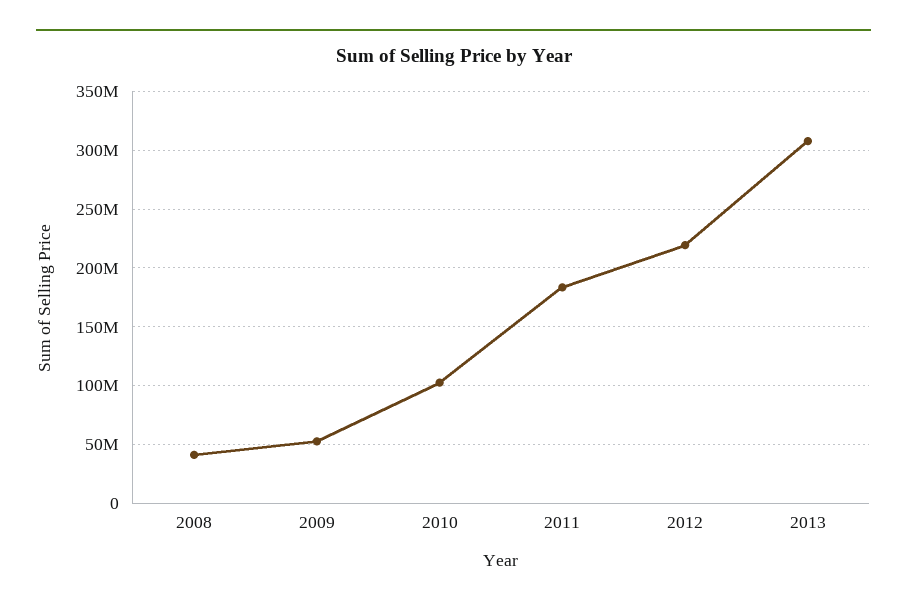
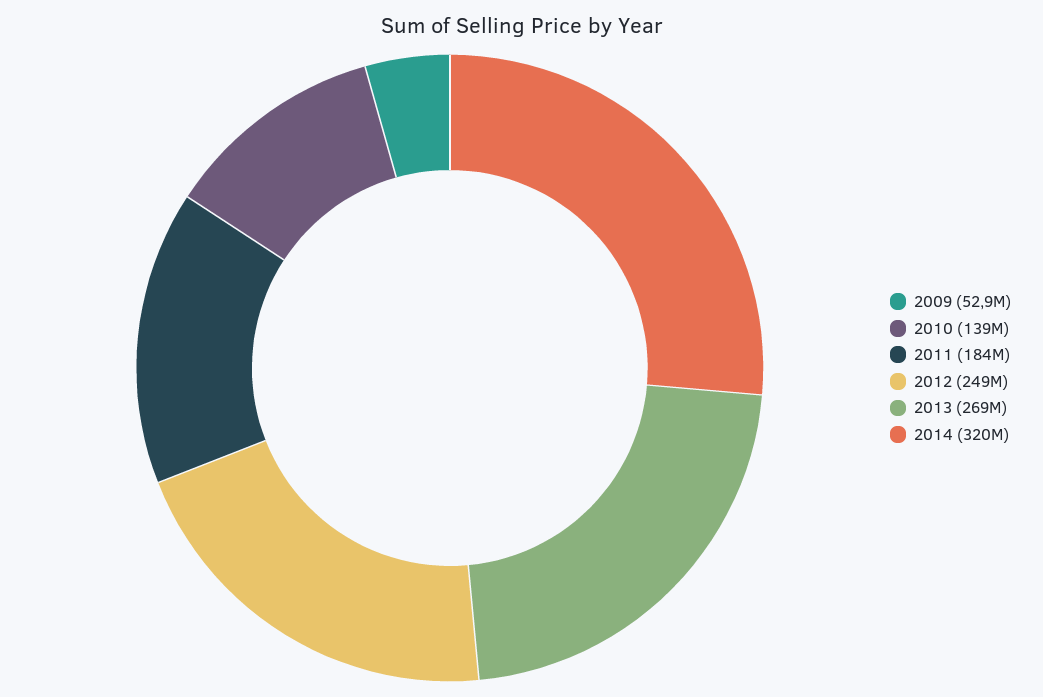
2008: 40000000 -> none
2010: 100000000 -> 139000000
2012: 220000000 -> 249000000
2013: 310000000 -> 269000000
2014: none -> 320000000

